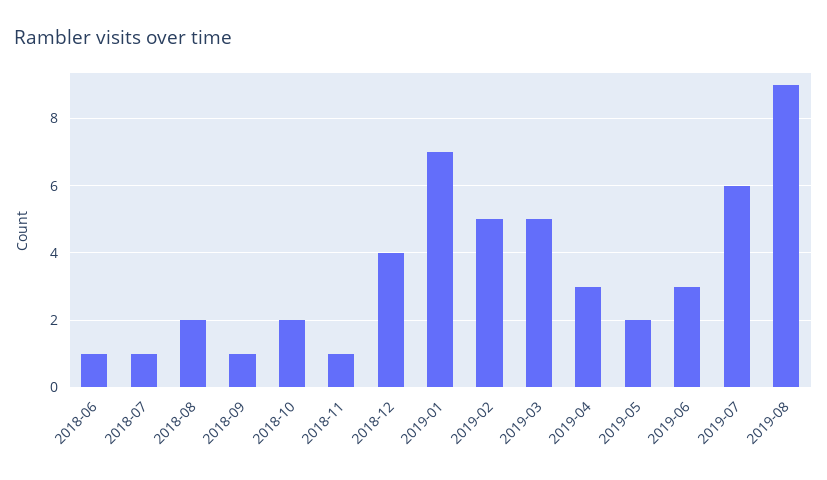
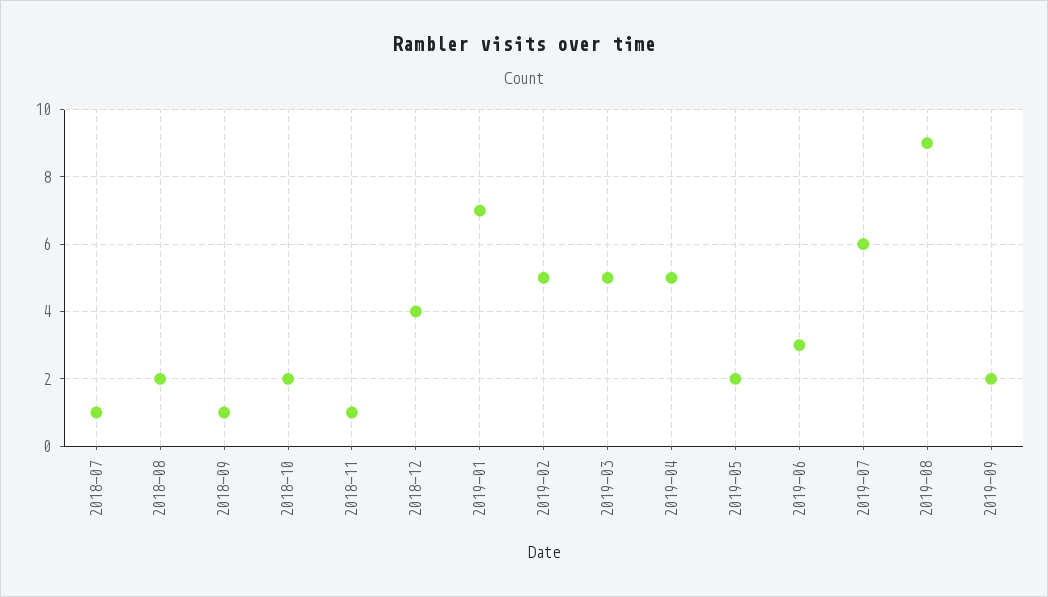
2018-06: 1 -> none
2019-04: 3 -> 5
2019-09: none -> 2

